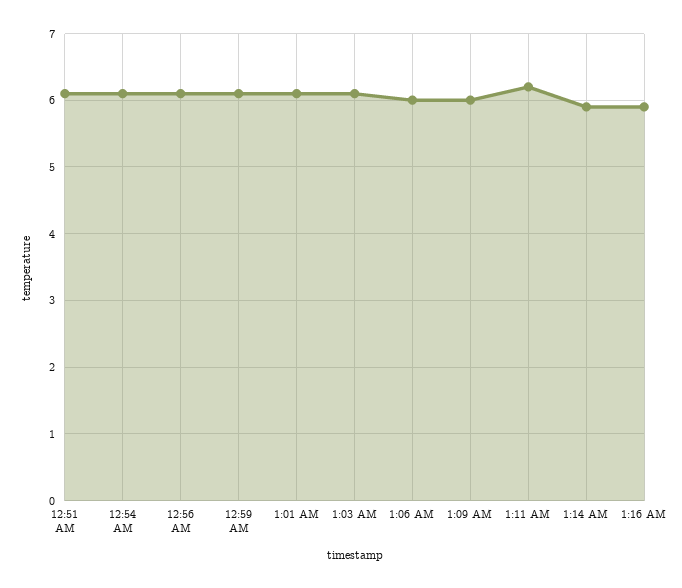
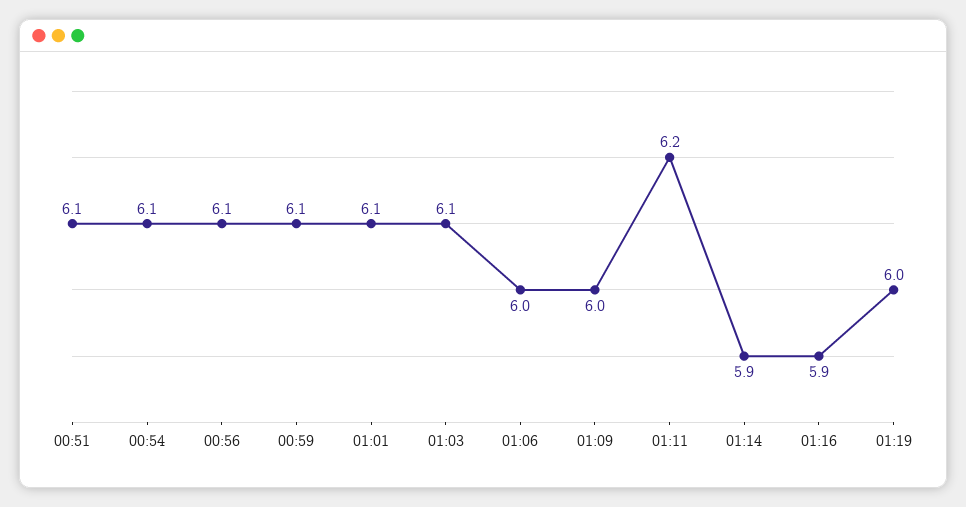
01:19: none -> 6

